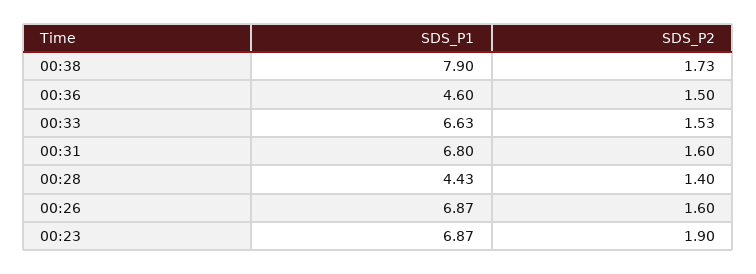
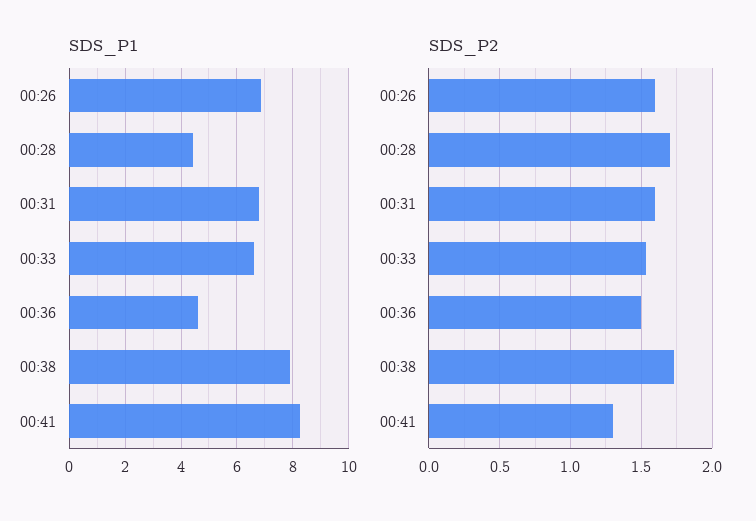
SDS_P2, 00:28: 1.4 -> 1.7
SDS_P1, 00:23: 6.87 -> none
SDS_P2, 00:23: 1.9 -> none
SDS_P1, 00:41: none -> 8.25
SDS_P2, 00:41: none -> 1.3

